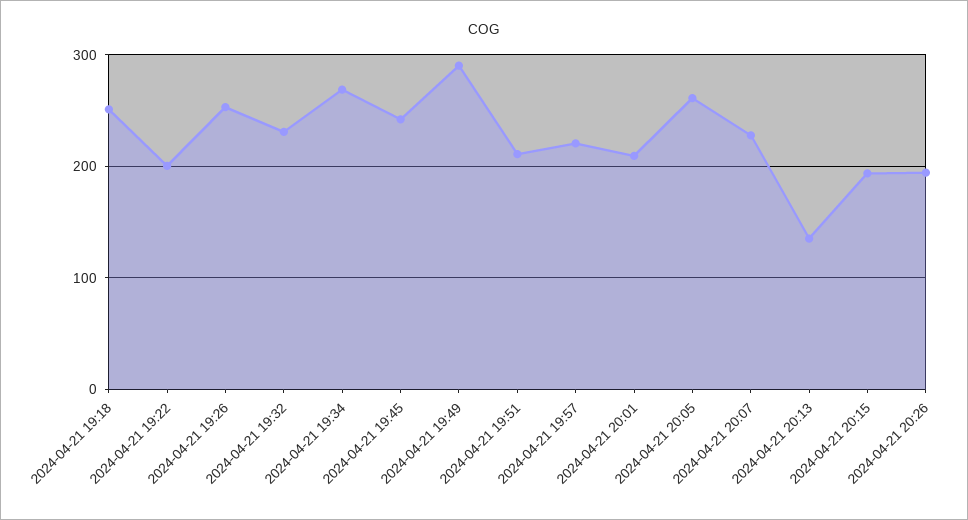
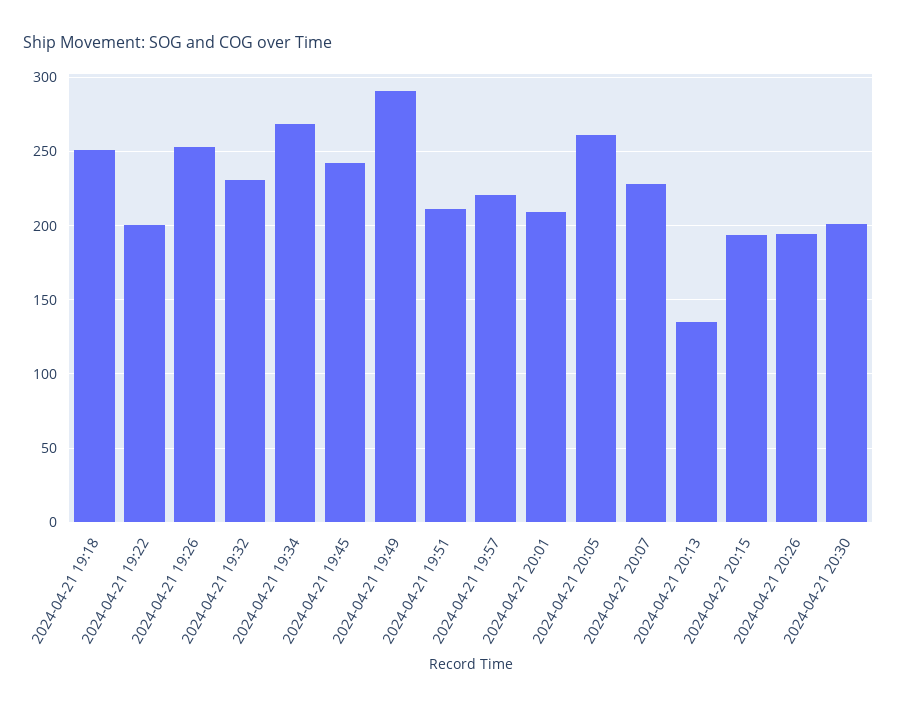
2024-04-21 20:30: none -> 200

